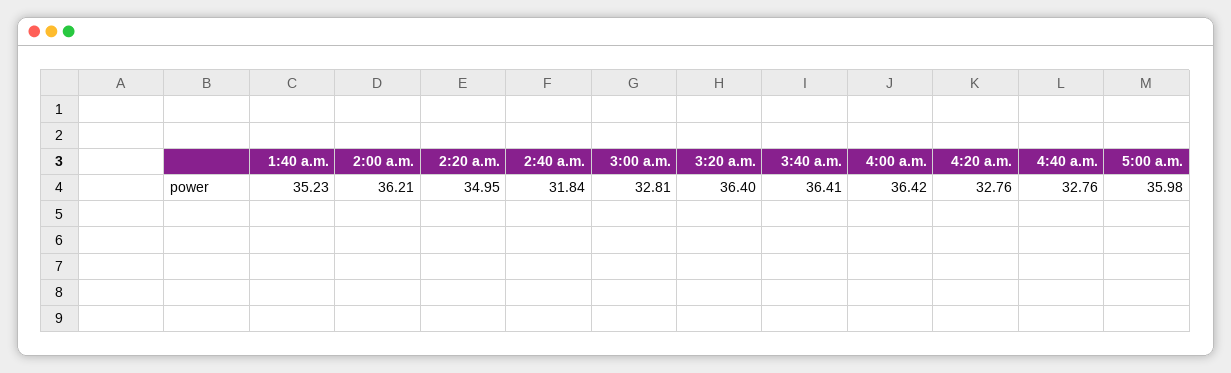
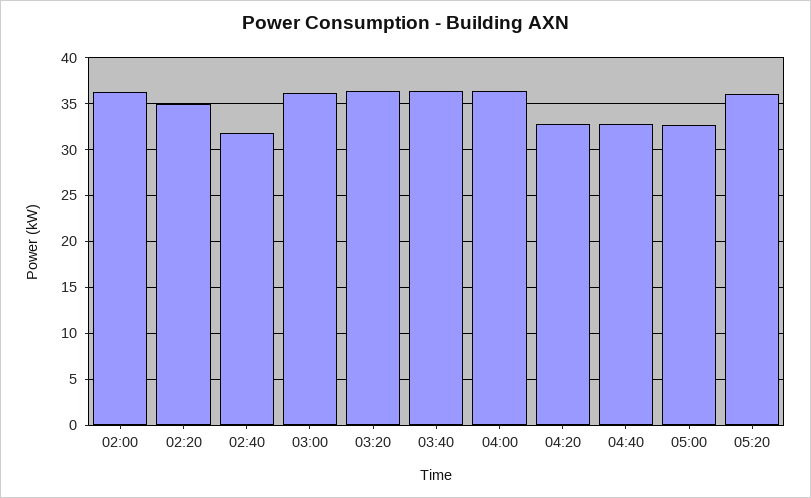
1:40 a.m.: 35.23 -> none
3:00 a.m.: 32.81 -> 36
5:00 a.m.: 35.98 -> 33
05:20: none -> 36

